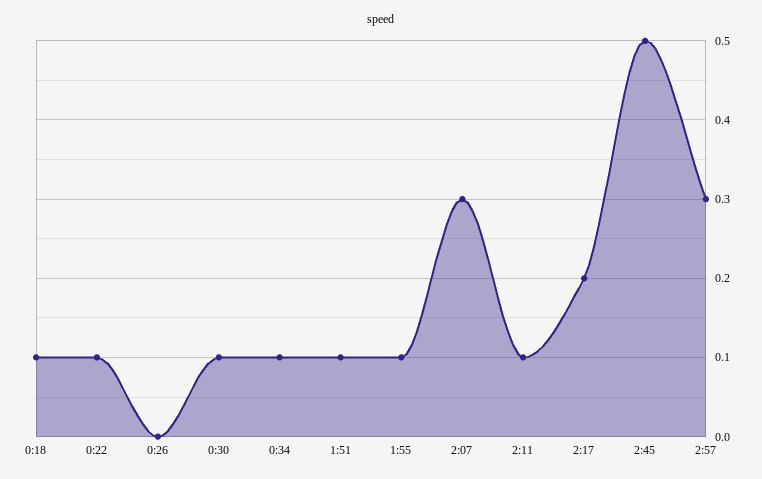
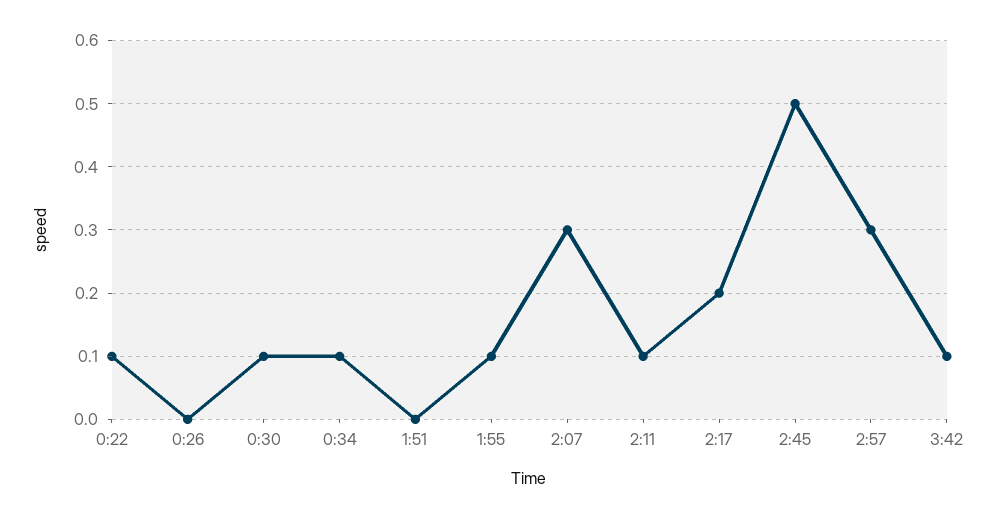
0:18: 0.1 -> none
1:51: 0.1 -> 0
3:42: none -> 0.1

